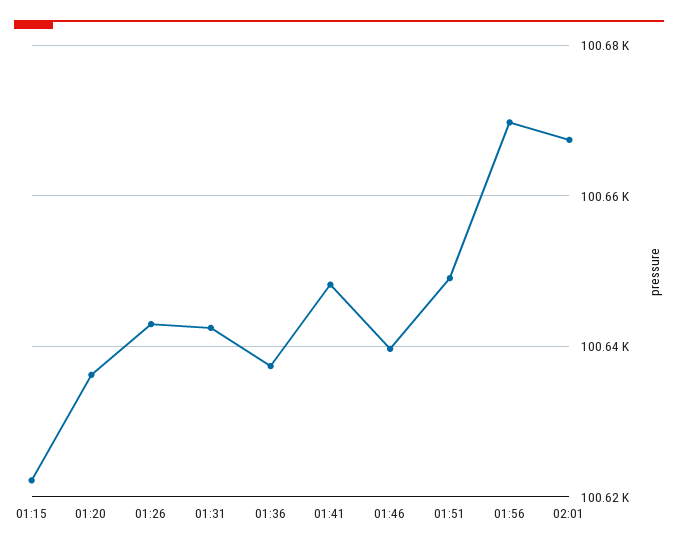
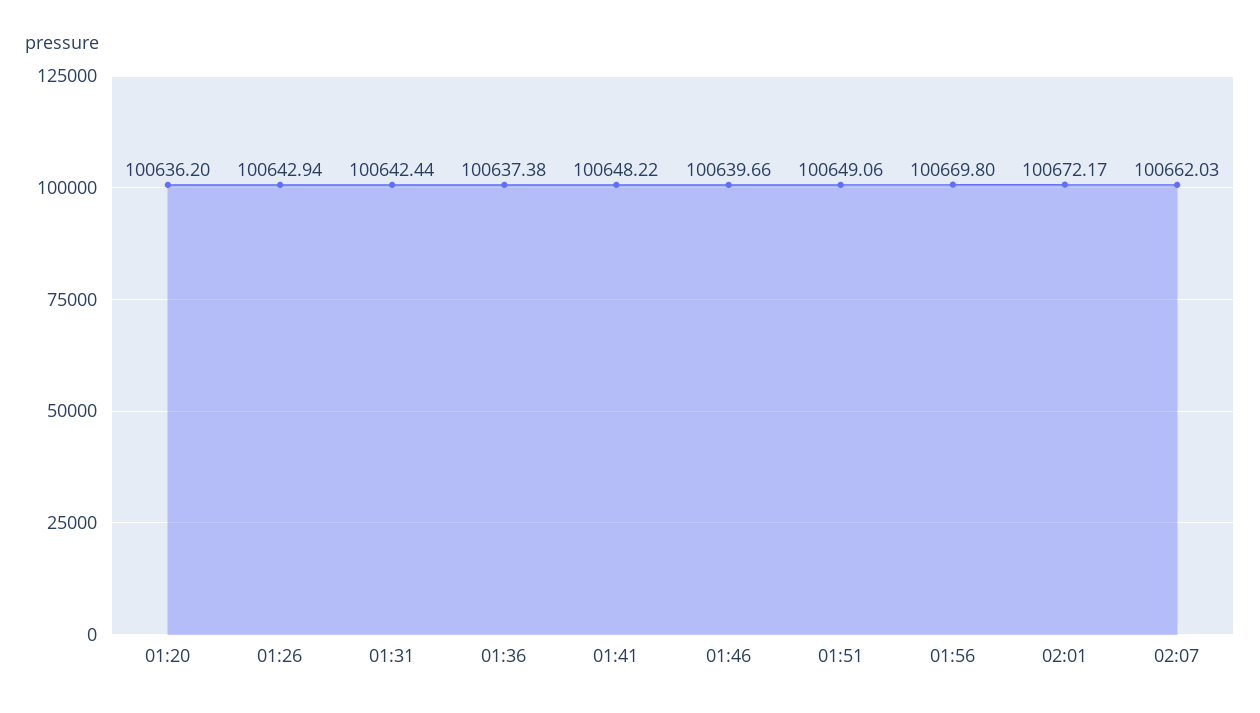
01:15: 100622 -> none
02:01: 100668 -> 100672.17
02:07: none -> 100662.03

